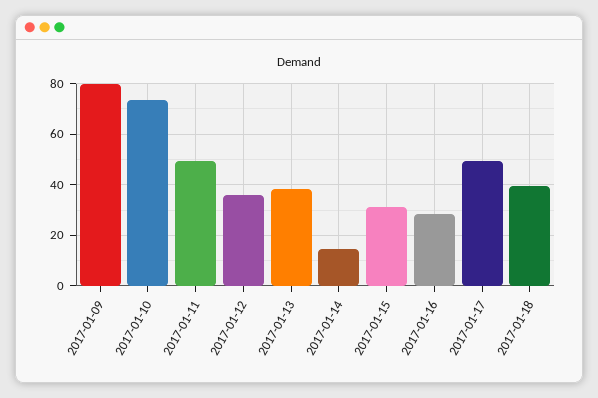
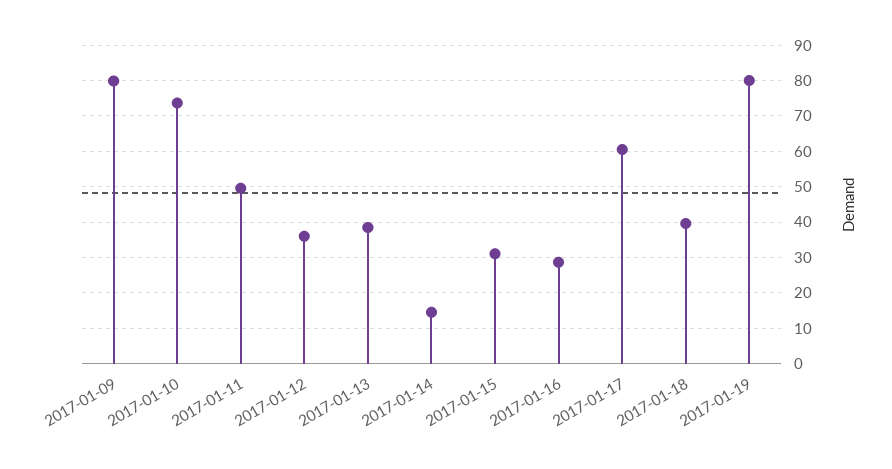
2017-01-17: 50 -> 60
2017-01-19: none -> 80

